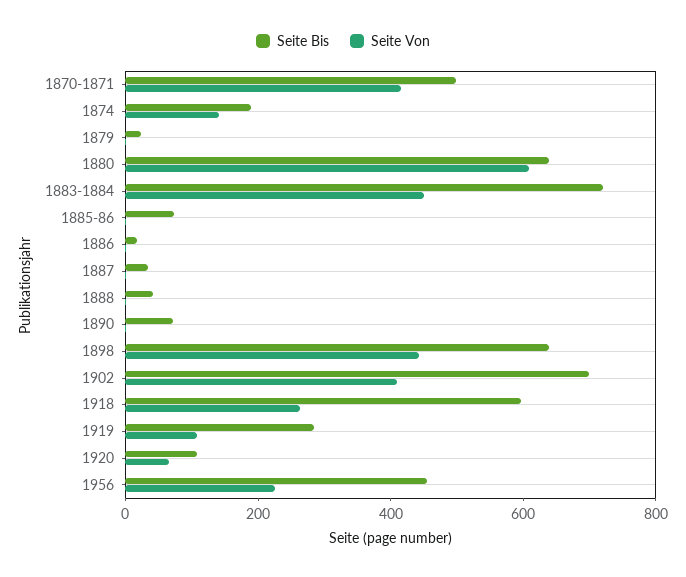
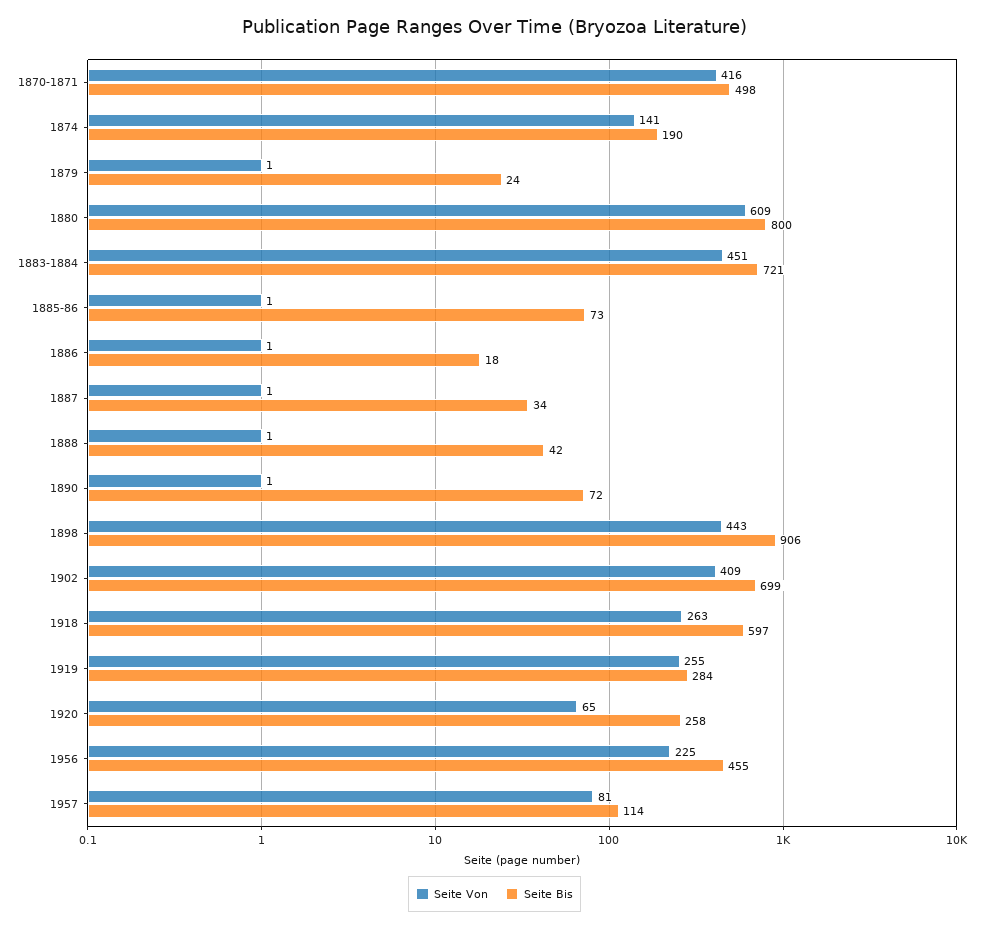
Seite Bis, 1880: 650 -> 800
Seite Bis, 1898: 650 -> 906
Seite Von, 1919: 100 -> 255
Seite Bis, 1920: 100 -> 258
Seite Von, 1957: none -> 81
Seite Bis, 1957: none -> 114

